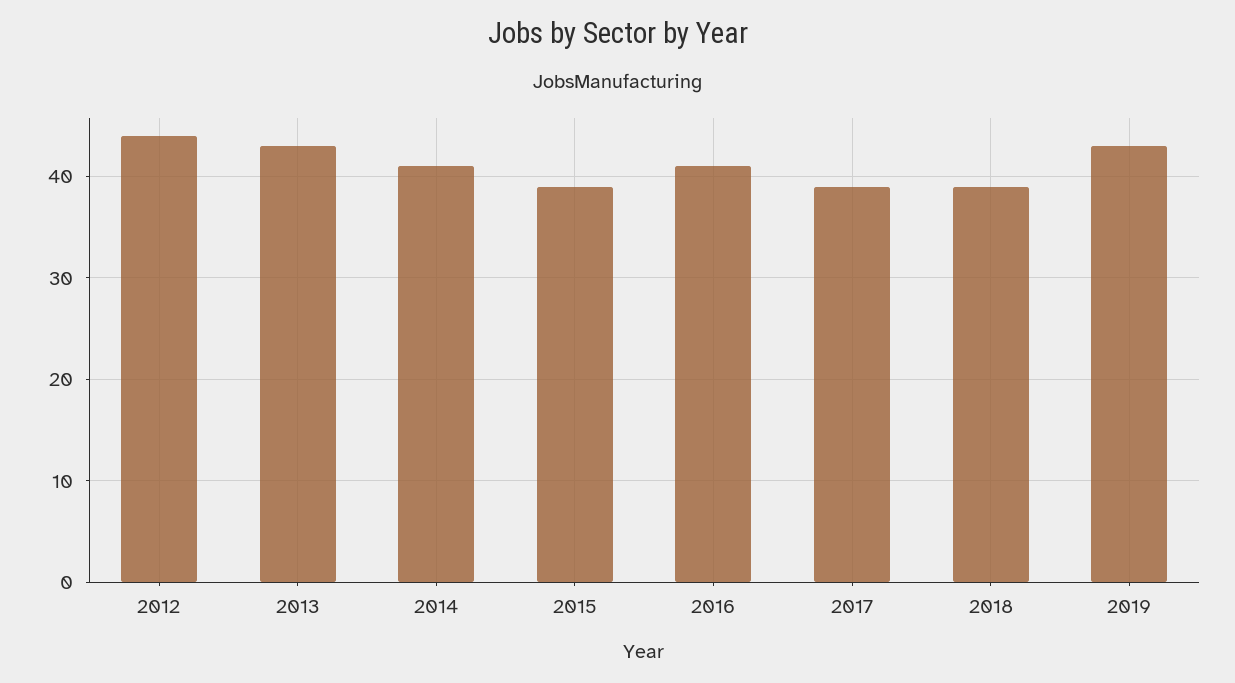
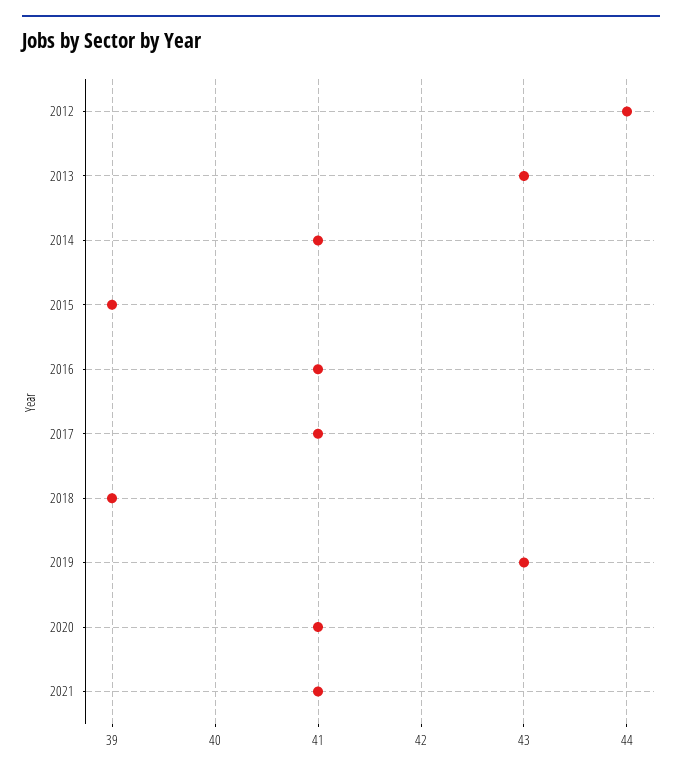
2017: 39 -> 41
2020: none -> 41
2021: none -> 41

